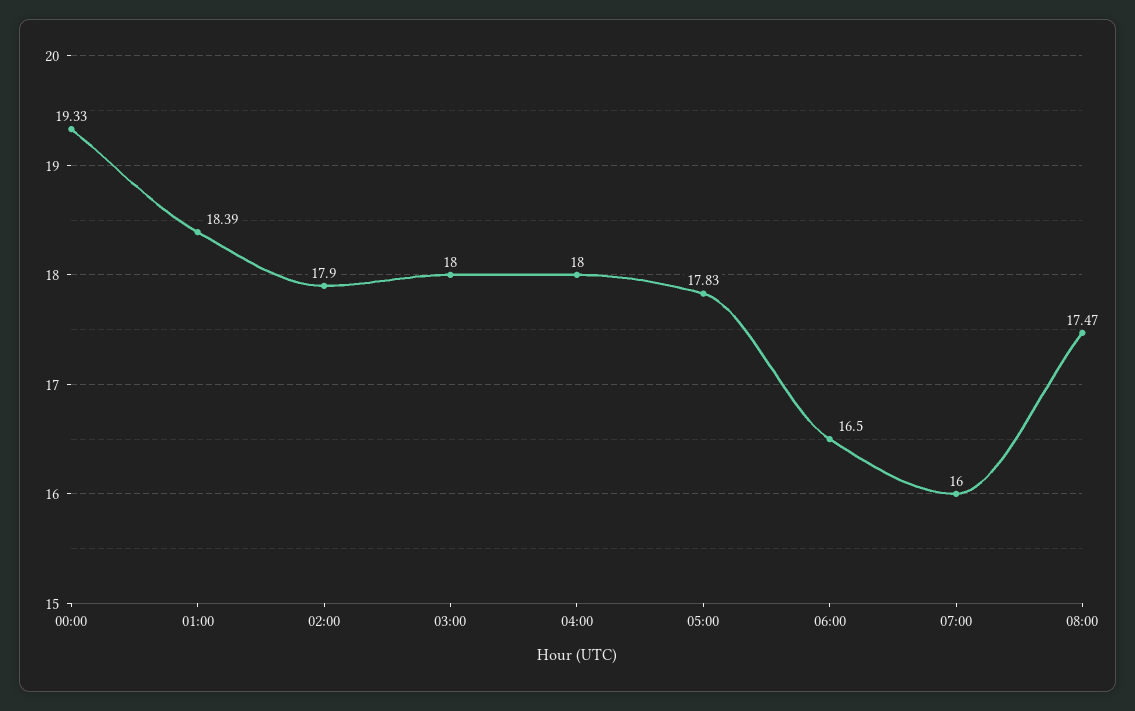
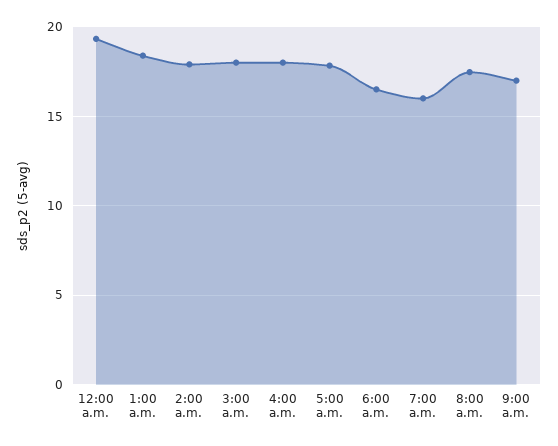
9:00 a.m.: none -> 17

